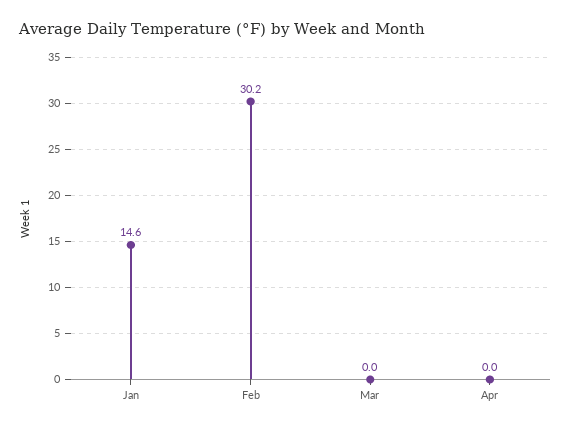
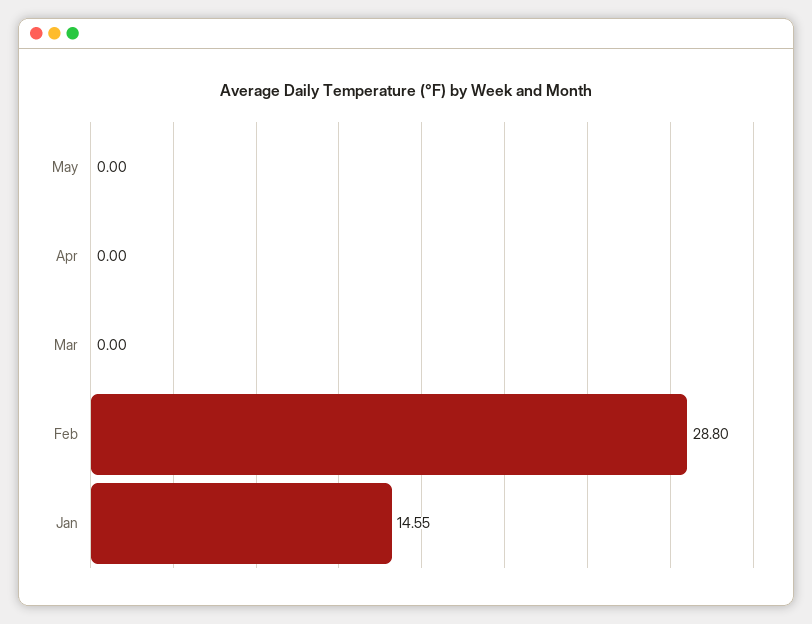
Feb: 30.2 -> 28.8
May: none -> 0

